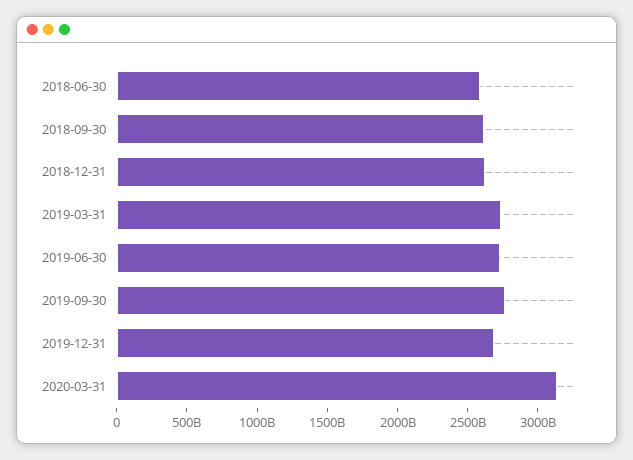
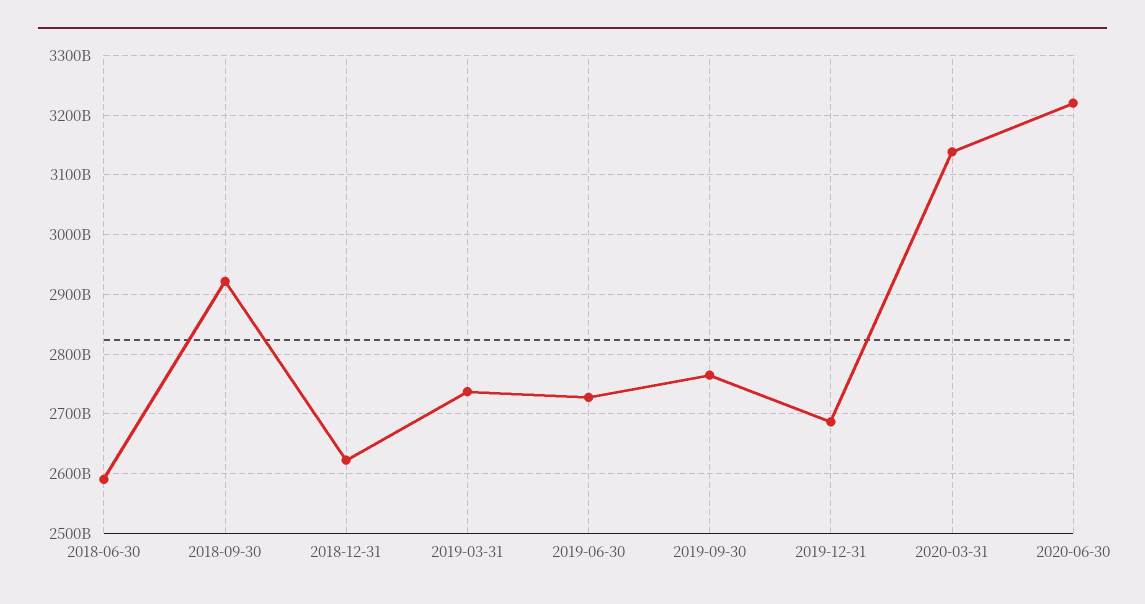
2018-09-30: 2600000000000 -> 2920000000000
2020-06-30: none -> 3220000000000

